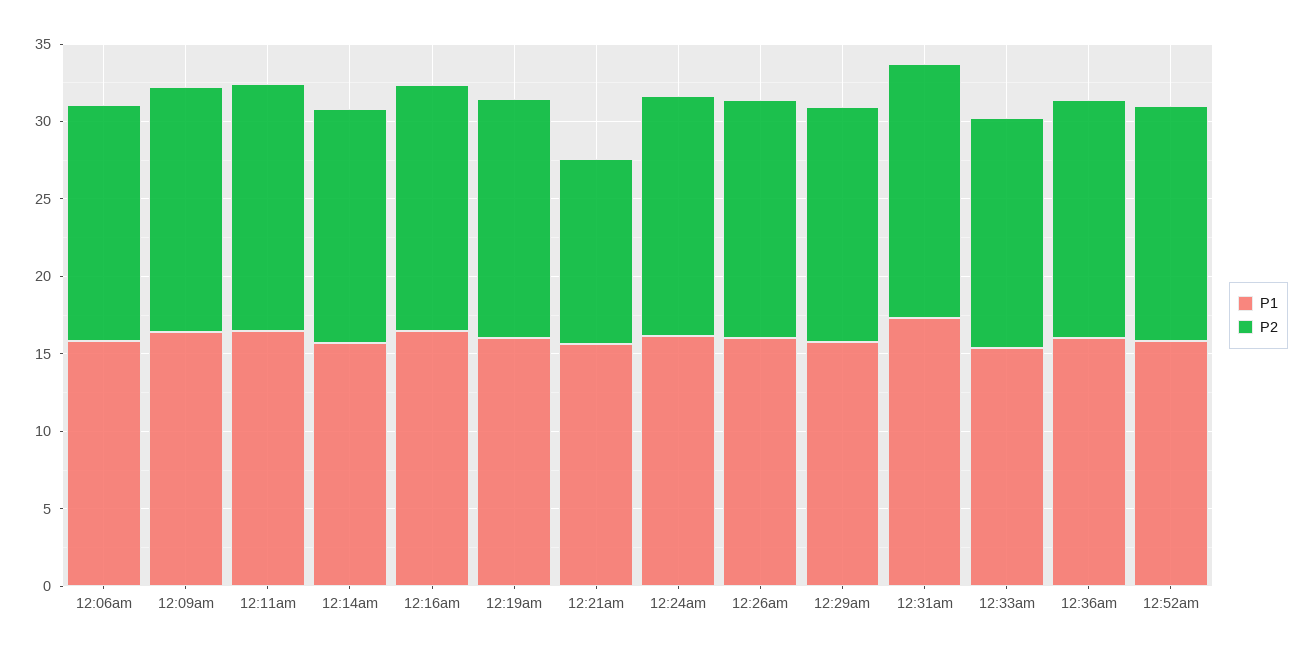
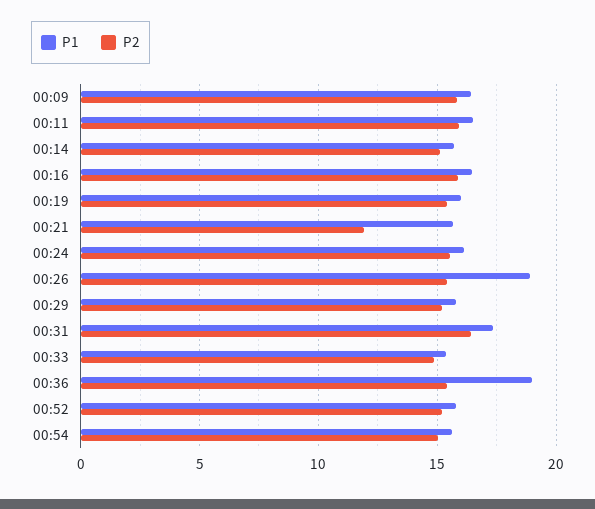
P1, 12:06am: 16 -> none
P2, 12:06am: 15 -> none
P1, 12:26am: 16 -> 19
P1, 12:36am: 16 -> 19
P1, 00:54: none -> 15.5
P2, 00:54: none -> 15

